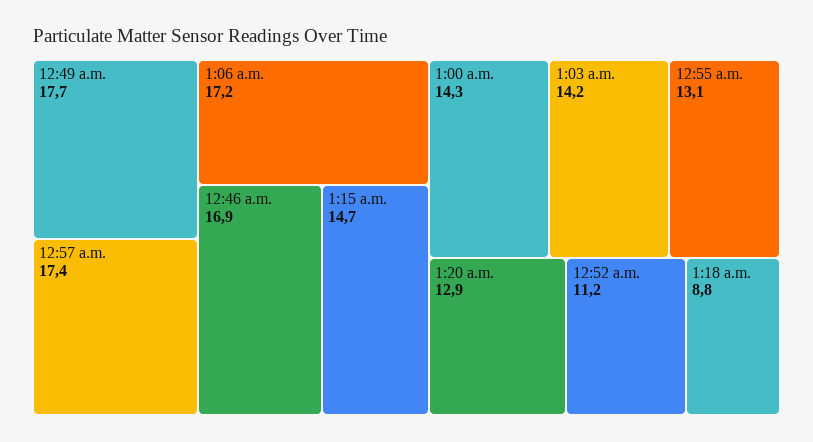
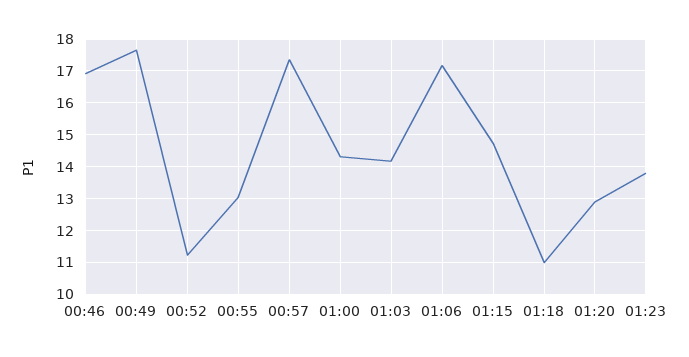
1:18 a.m.: 8.8 -> 11
01:23: none -> 13.8

